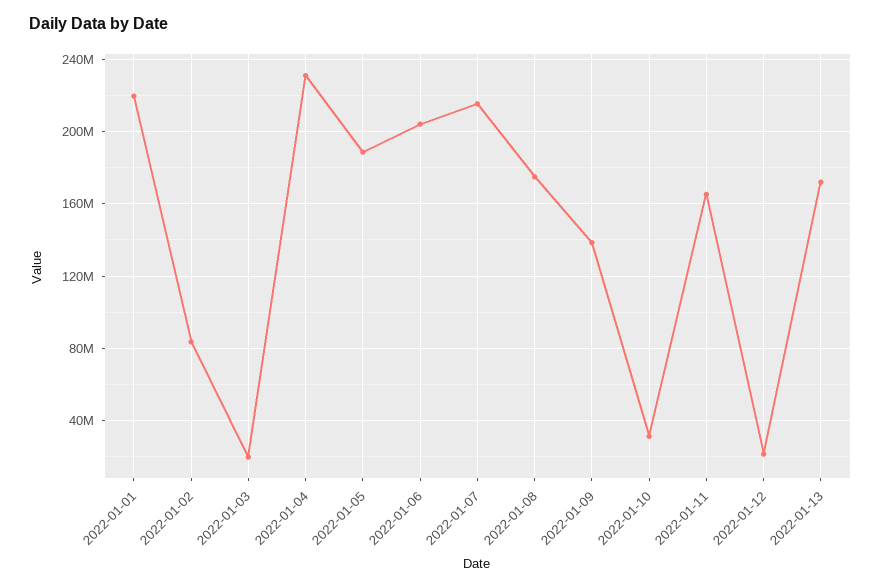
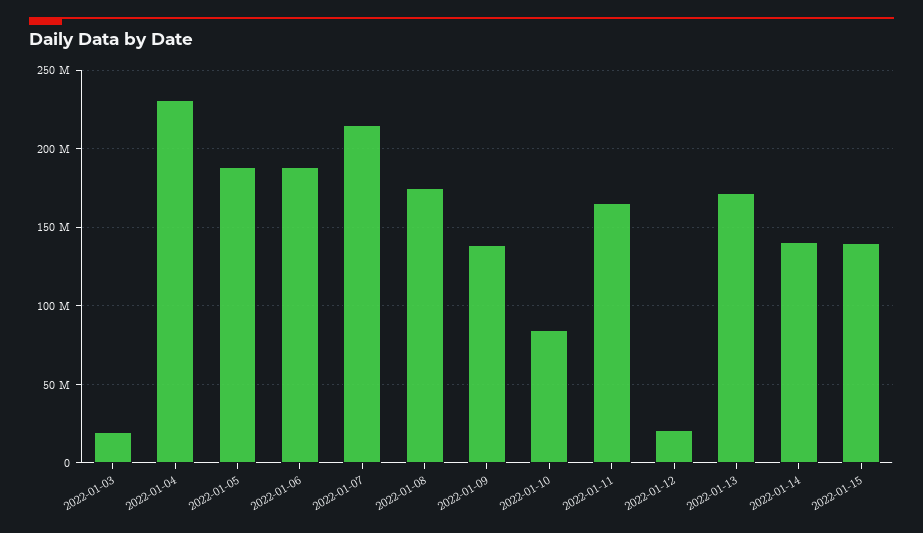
2022-01-01: 220000000 -> none
2022-01-02: 85000000 -> none
2022-01-06: 205000000 -> 190000000
2022-01-10: 30000000 -> 85000000
2022-01-14: none -> 140000000
2022-01-15: none -> 140000000

